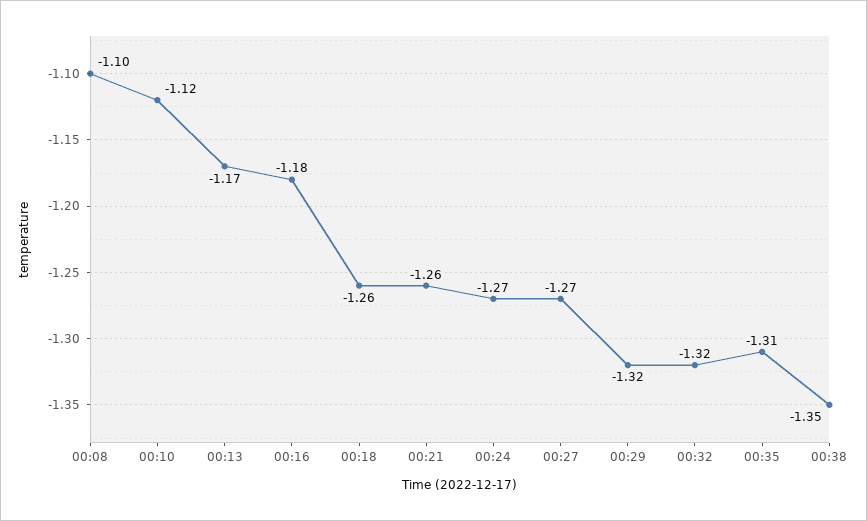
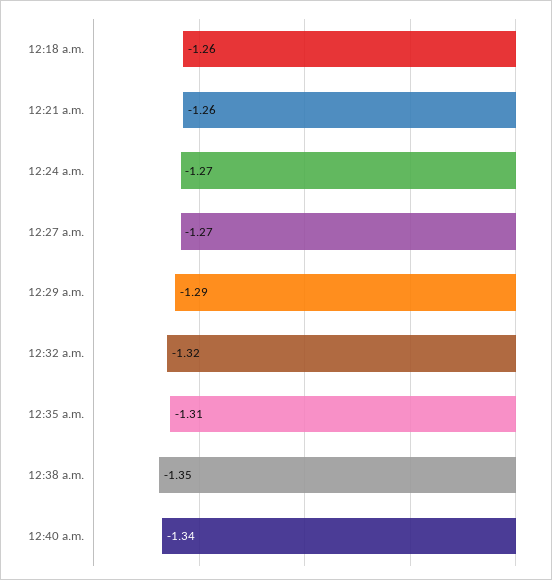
00:08: -1.1 -> none
00:10: -1.12 -> none
00:13: -1.17 -> none
00:16: -1.18 -> none
00:29: -1.32 -> -1.29
12:40 a.m.: none -> -1.34

